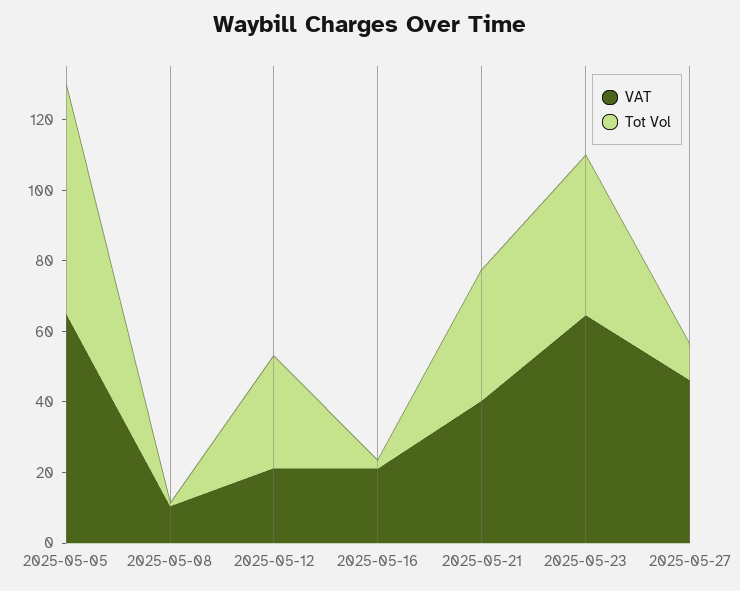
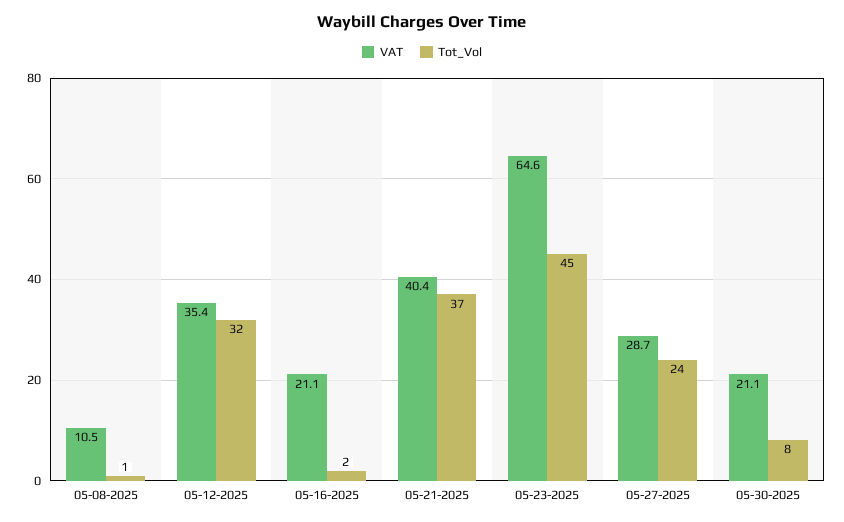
VAT, 2025-05-05: 65 -> none
Tot Vol, 2025-05-05: 65 -> none
VAT, 2025-05-12: 20 -> 35.4
VAT, 2025-05-27: 45 -> 28.7
Tot Vol, 2025-05-27: 10 -> 24
VAT, 05-30-2025: none -> 21.1
Tot Vol, 05-30-2025: none -> 8

